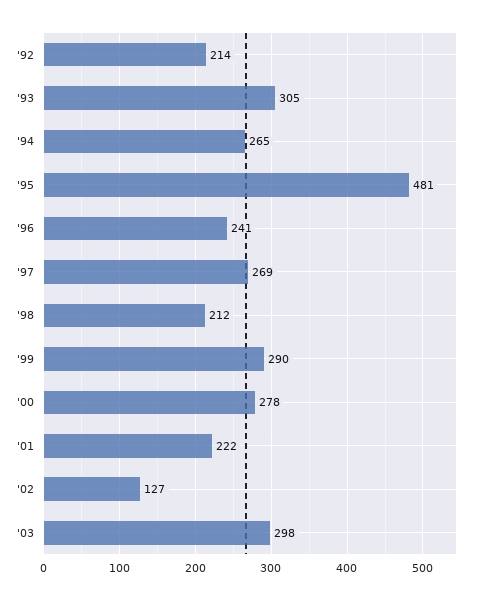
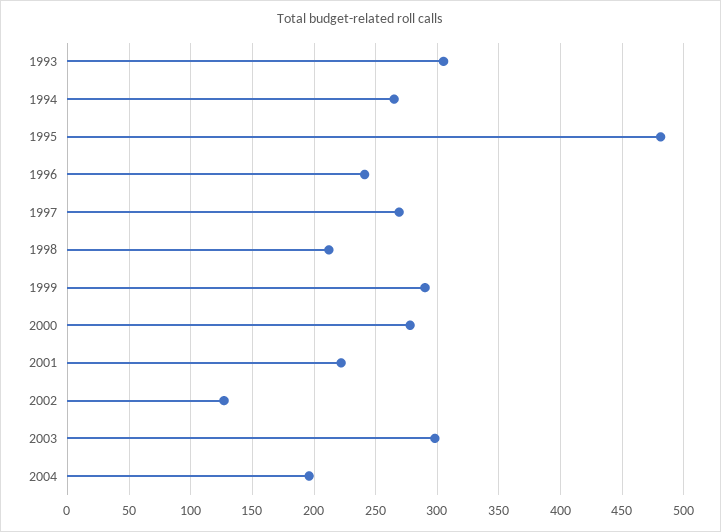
'92: 214 -> none
2004: none -> 195

